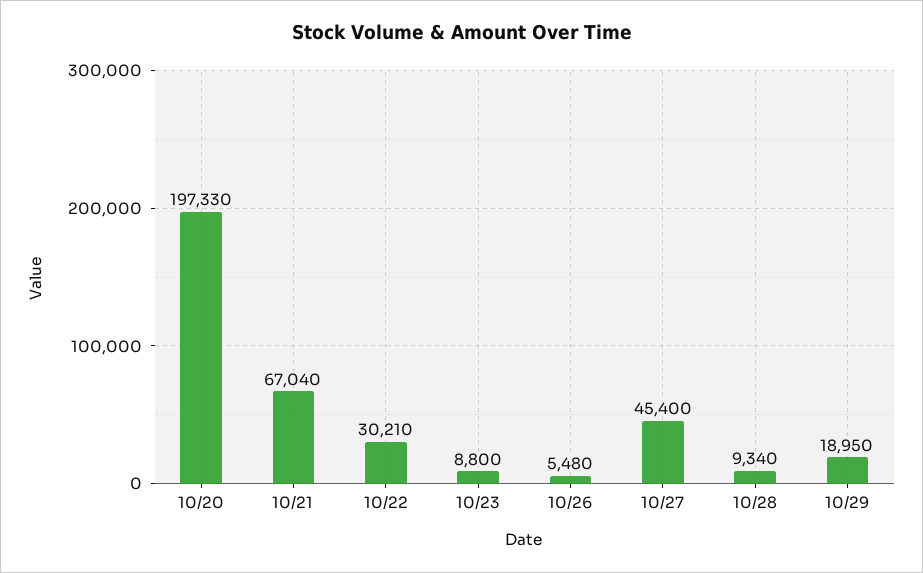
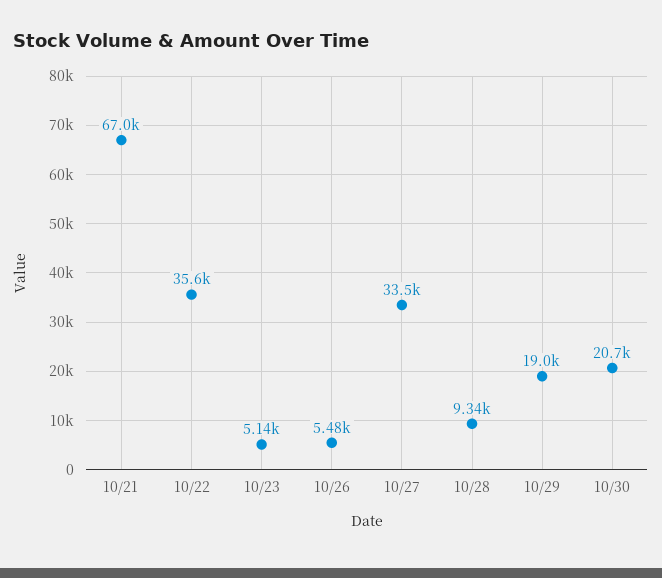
10/20: 197330 -> none
10/22: 30210 -> 35600
10/23: 8800 -> 5140
10/27: 45400 -> 33500
10/30: none -> 20700

